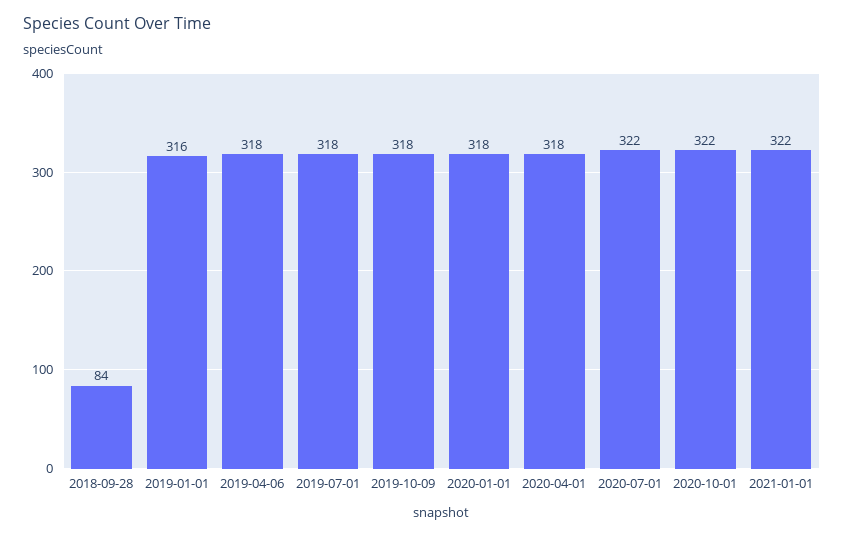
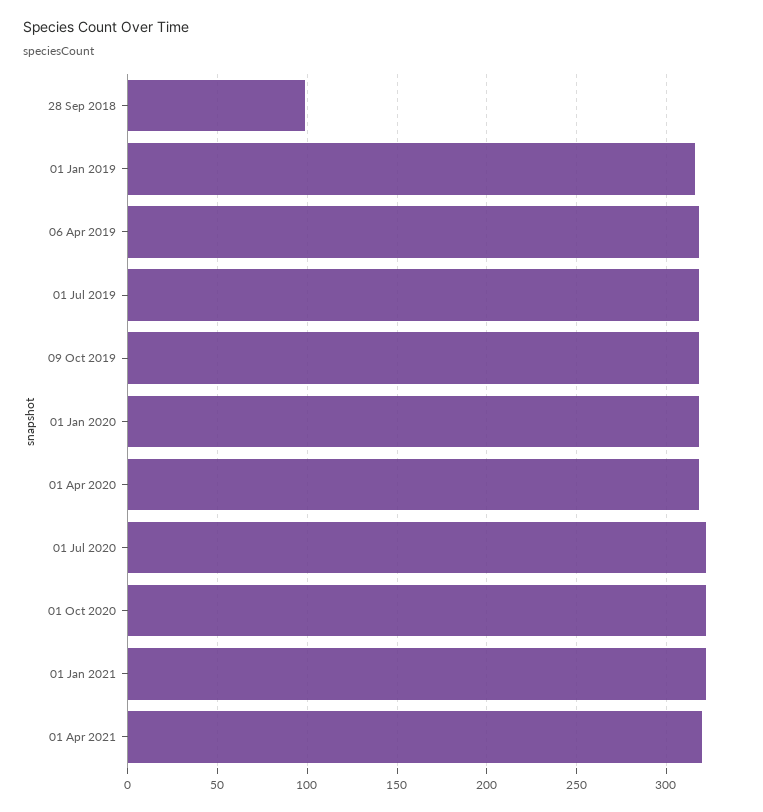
2018-09-28: 84 -> 100
01 Apr 2021: none -> 320

